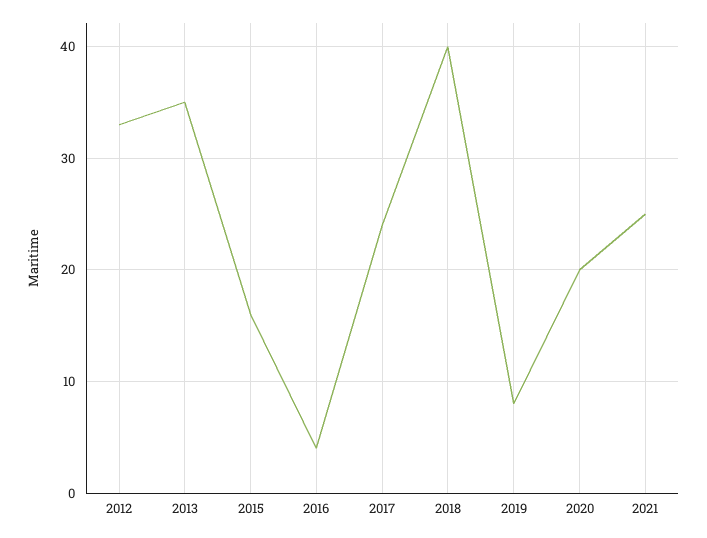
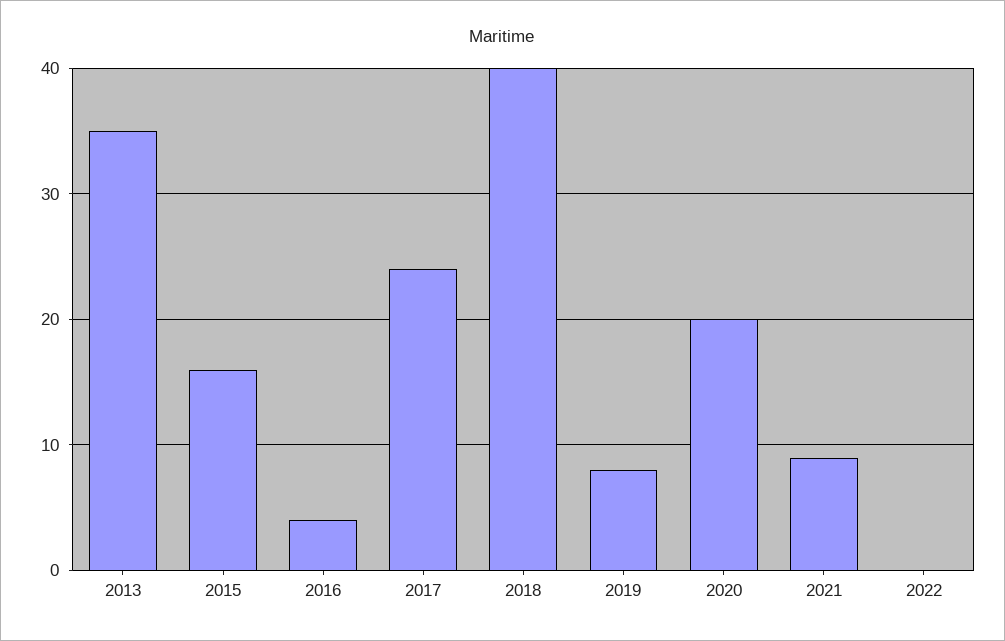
2012: 33 -> none
2021: 25 -> 9
2022: none -> 0

